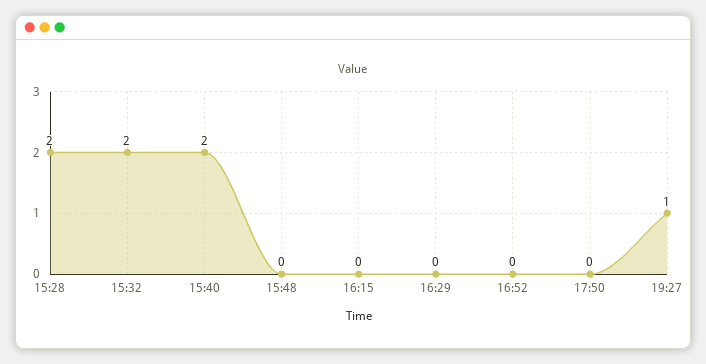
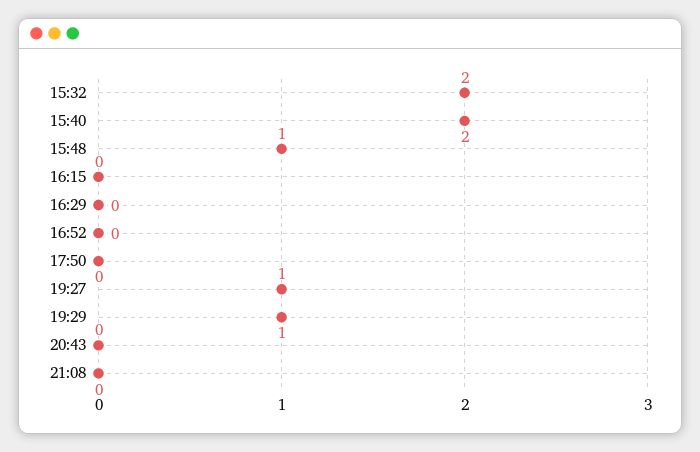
15:28: 2 -> none
15:48: 0 -> 1
19:29: none -> 1
20:43: none -> 0
21:08: none -> 0

